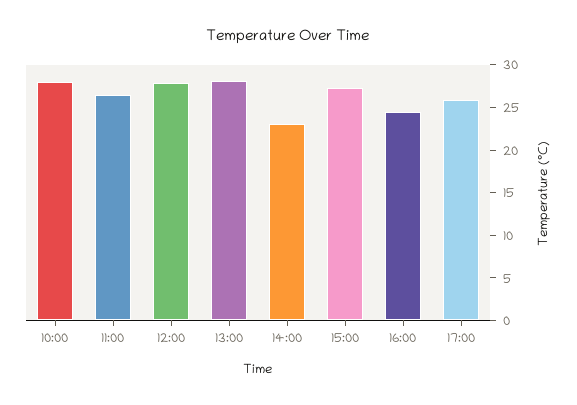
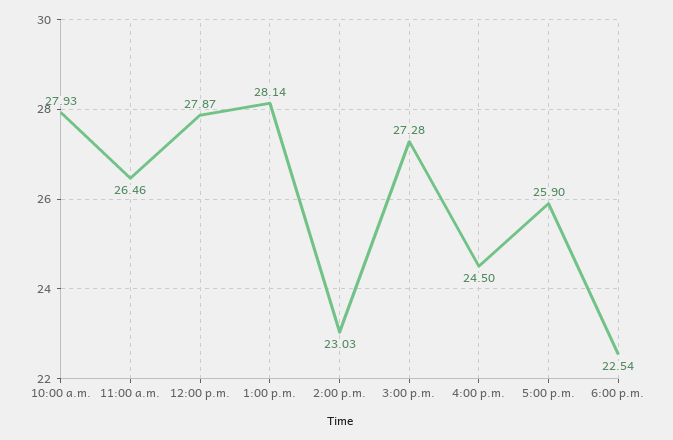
6:00 p.m.: none -> 22.54

